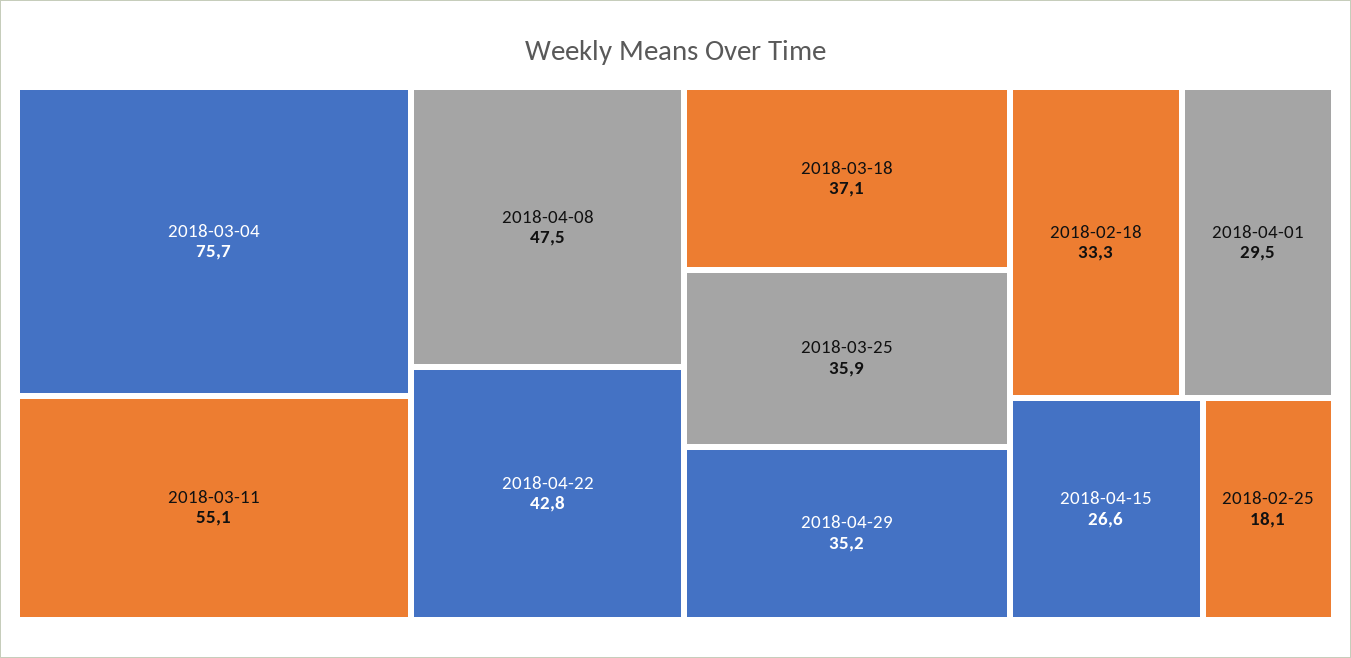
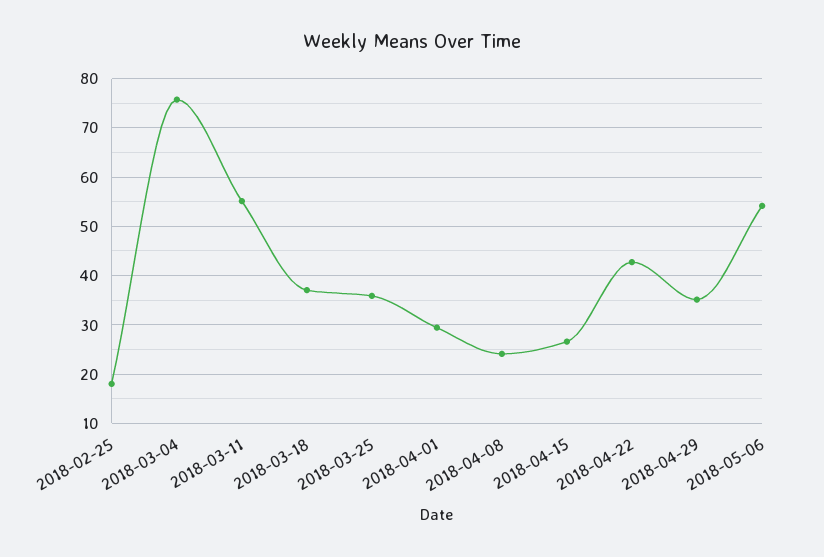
2018-04-08: 47.5 -> 24
2018-02-18: 33.3 -> none
2018-05-06: none -> 54

